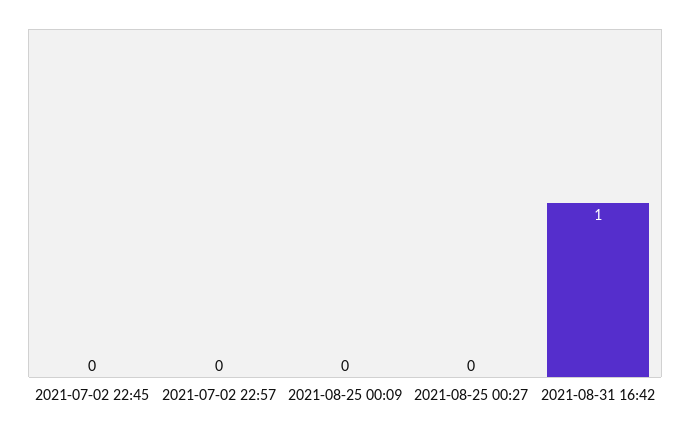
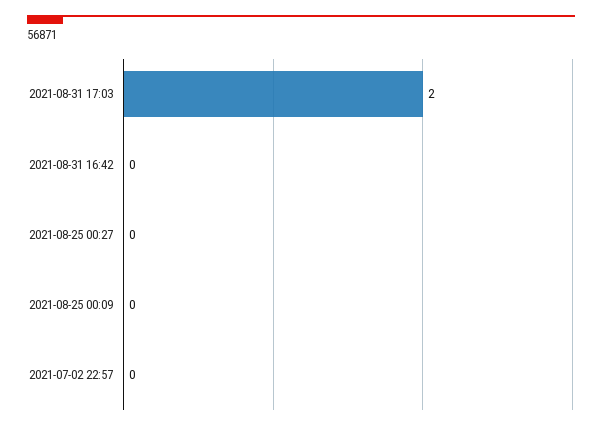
2021-07-02 22:45: 0 -> none
2021-08-31 16:42: 1 -> 0
2021-08-31 17:03: none -> 2

